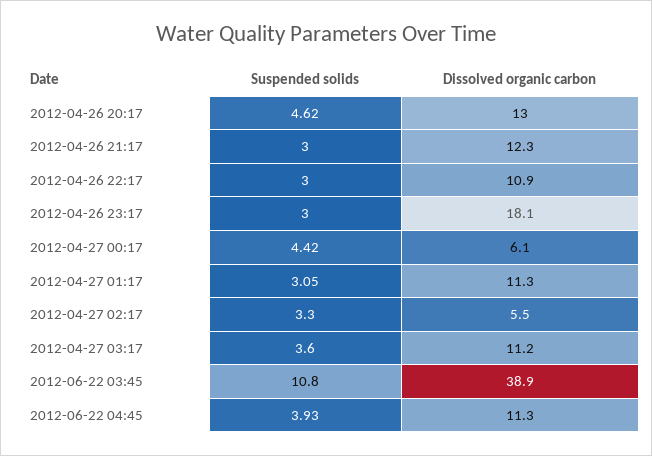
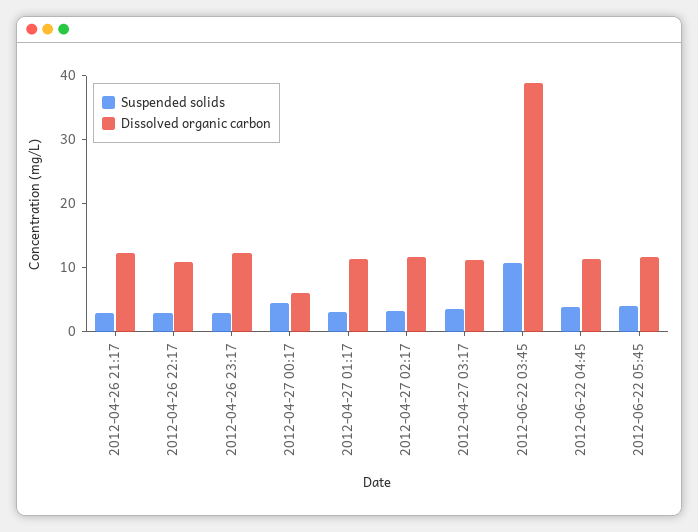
Suspended solids, 2012-04-26 20:17: 4.62 -> none
Dissolved organic carbon, 2012-04-26 20:17: 13 -> none
Dissolved organic carbon, 2012-04-26 23:17: 18.1 -> 12
Dissolved organic carbon, 2012-04-27 02:17: 5.5 -> 12
Suspended solids, 2012-06-22 05:45: none -> 4
Dissolved organic carbon, 2012-06-22 05:45: none -> 12

